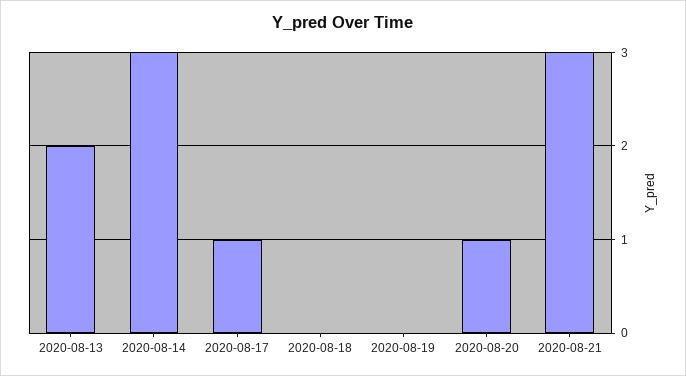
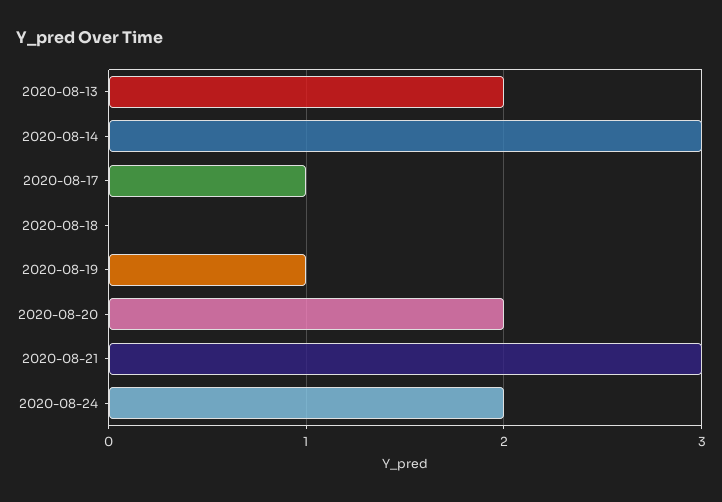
2020-08-19: 0 -> 1
2020-08-20: 1 -> 2
2020-08-24: none -> 2

